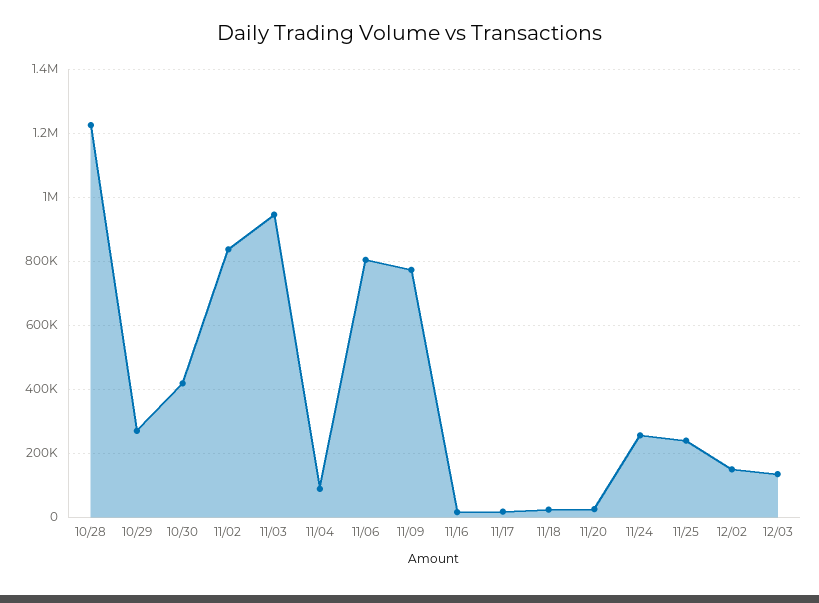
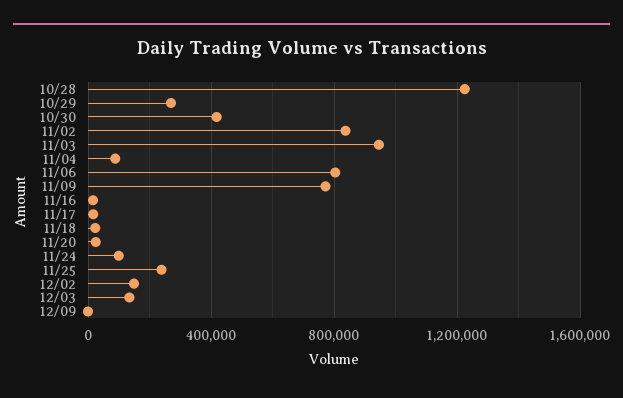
11/24: 260000 -> 100000
12/09: none -> 0

